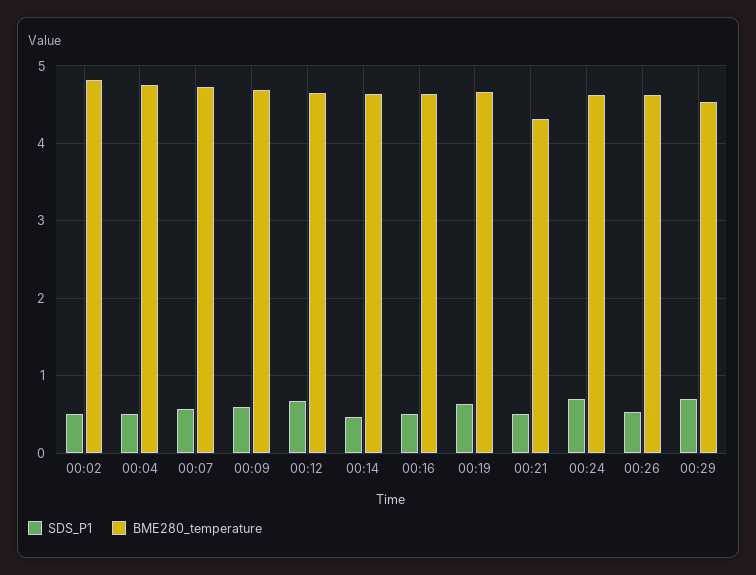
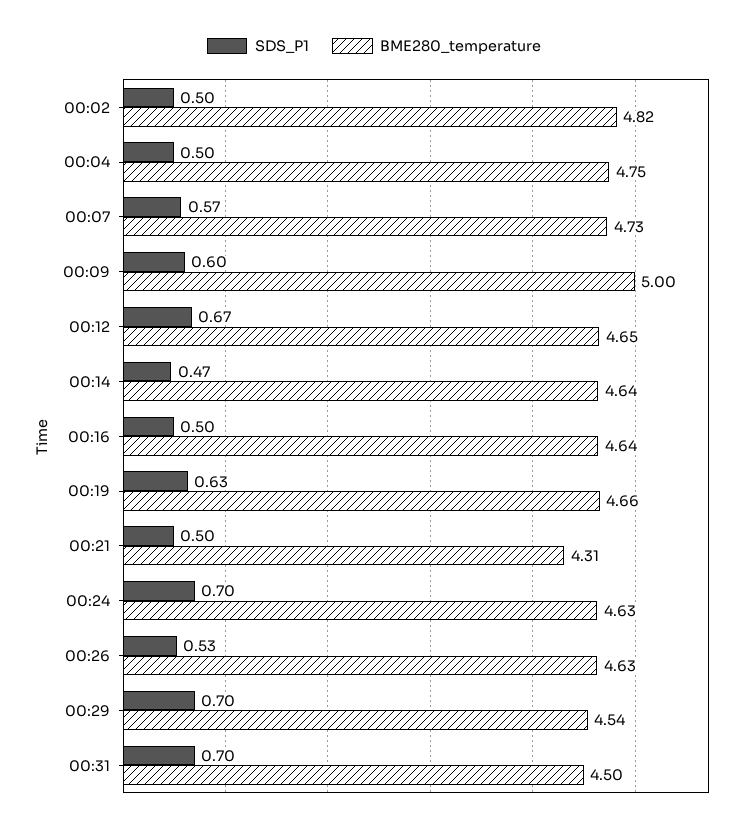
BME280_temperature, 00:09: 4.7 -> 5
SDS_P1, 00:31: none -> 0.7
BME280_temperature, 00:31: none -> 4.5

